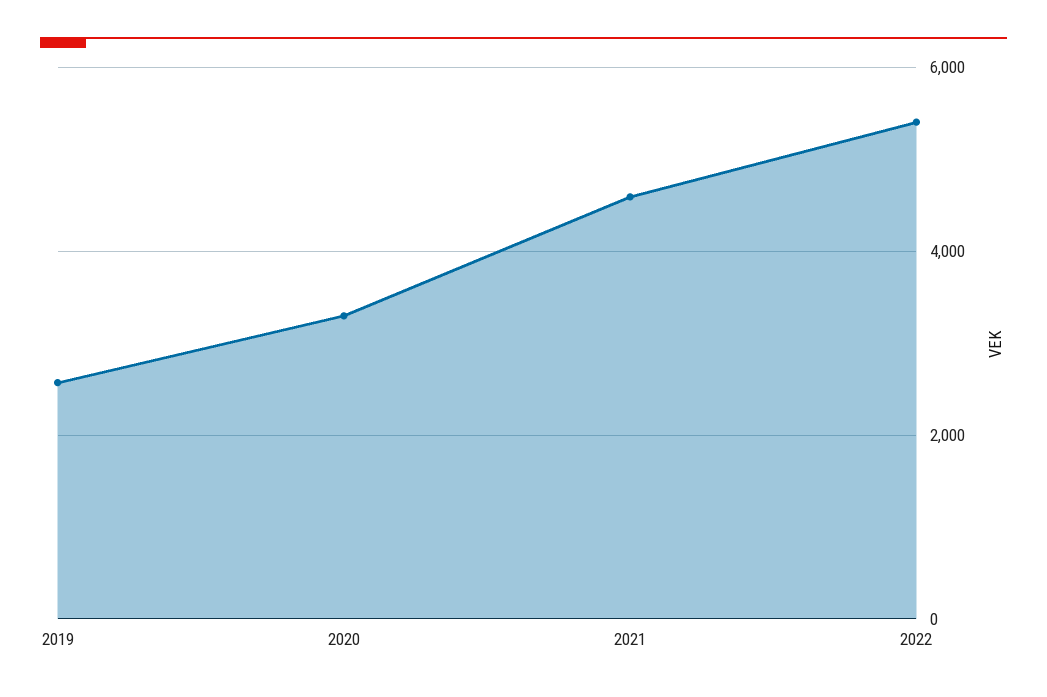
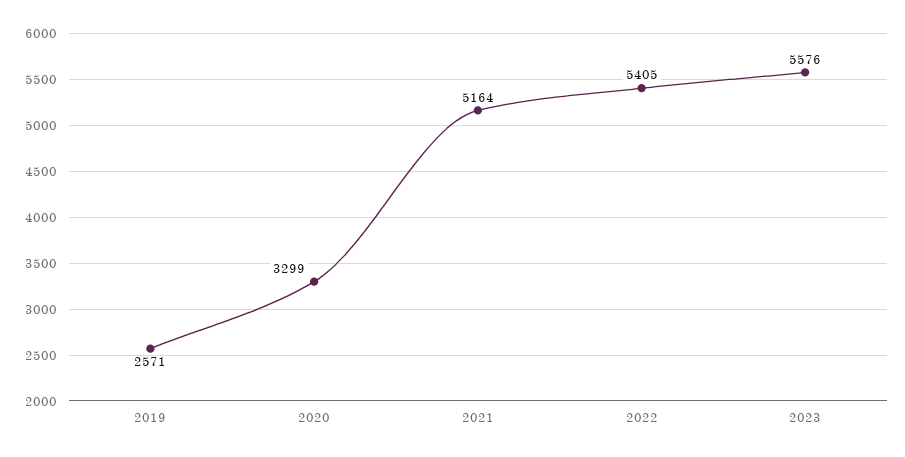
2021: 4600 -> 5164
2023: none -> 5576

